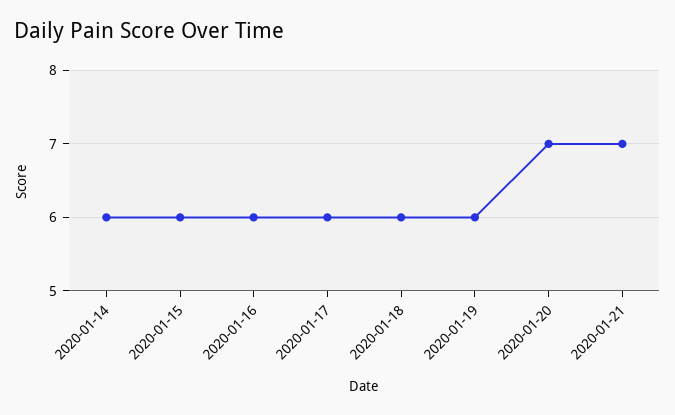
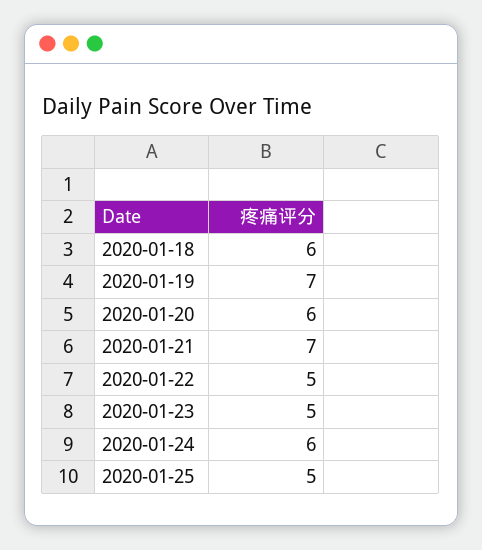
2020-01-14: 6 -> none
2020-01-15: 6 -> none
2020-01-16: 6 -> none
2020-01-17: 6 -> none
2020-01-19: 6 -> 7
2020-01-20: 7 -> 6
2020-01-22: none -> 5
2020-01-23: none -> 5
2020-01-24: none -> 6
2020-01-25: none -> 5

